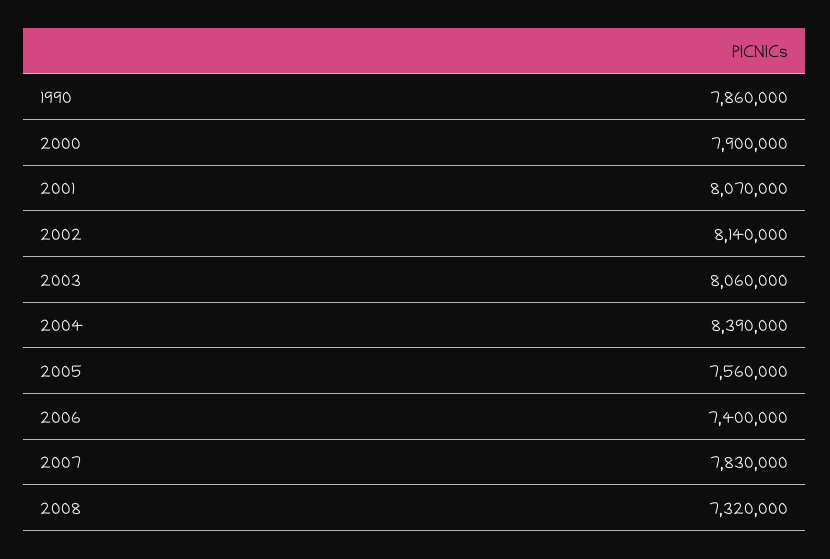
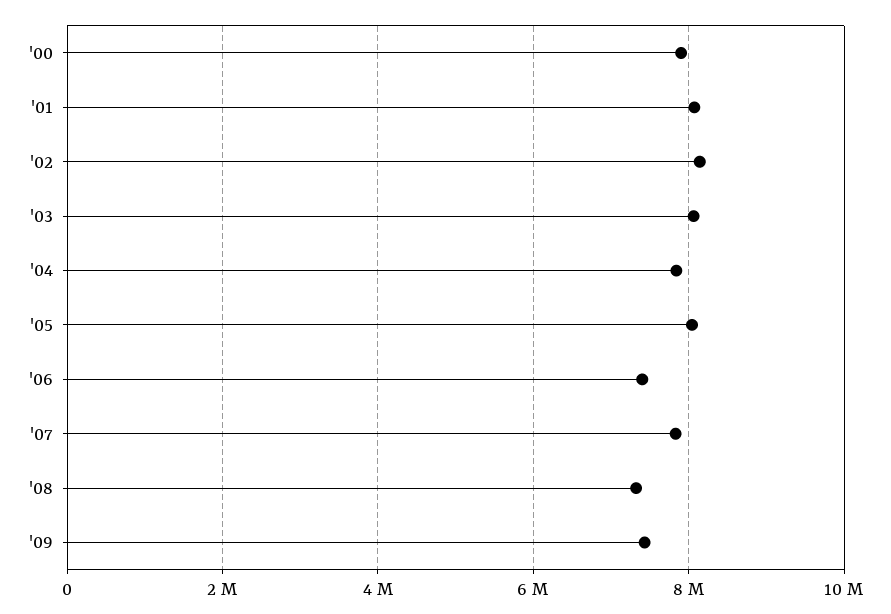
1990: 7860000 -> none
2004: 8390000 -> 7800000
2005: 7560000 -> 8000000
'09: none -> 7400000

